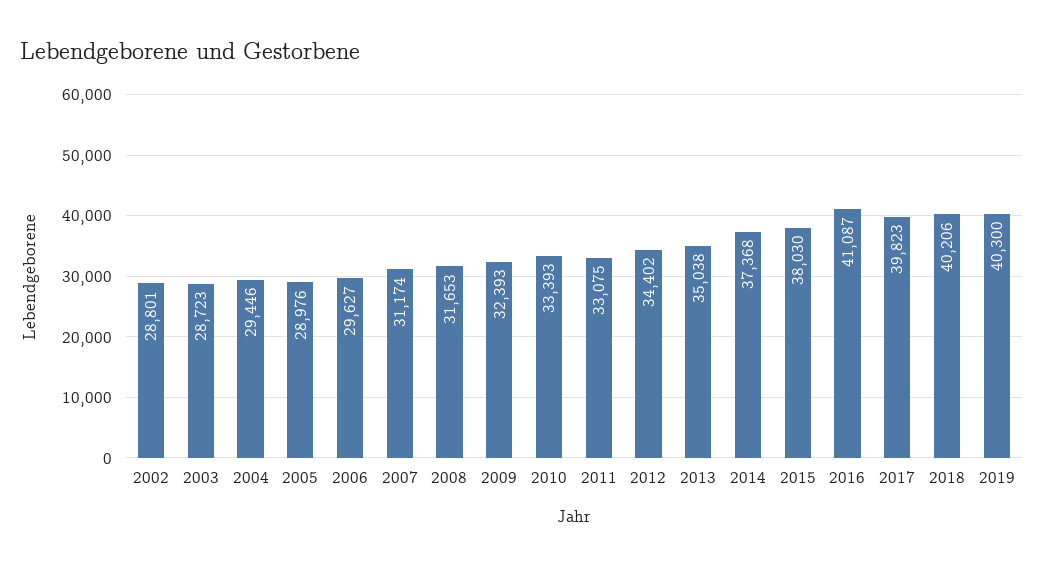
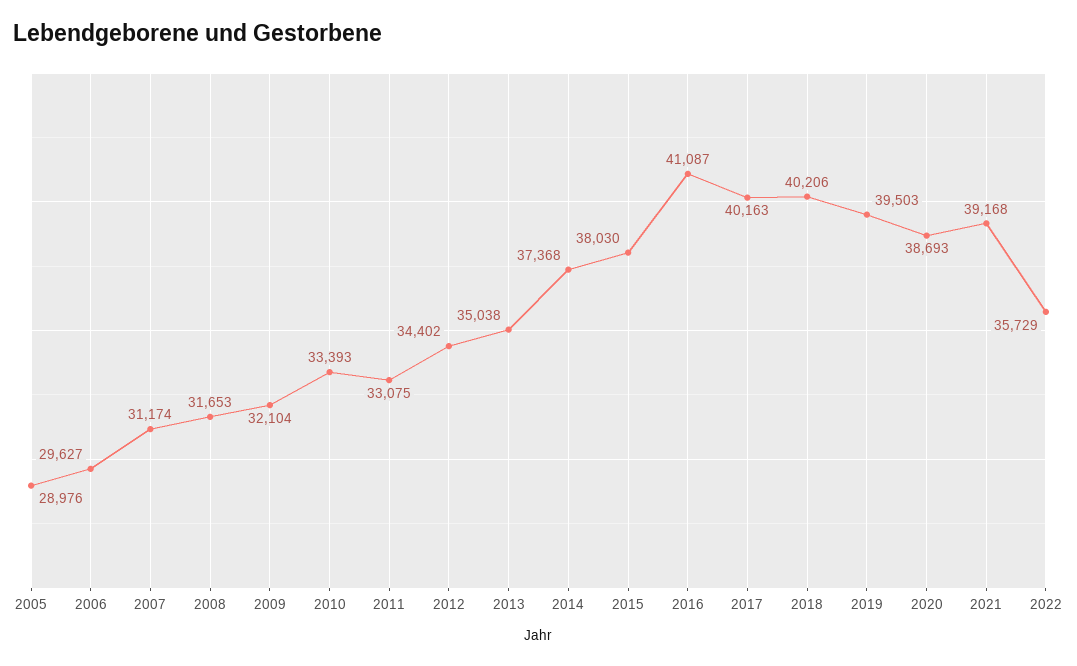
2002: 28801 -> none
2003: 28723 -> none
2004: 29446 -> none
2009: 32393 -> 32104
2017: 39823 -> 40163
2019: 40300 -> 39503
2020: none -> 38693
2021: none -> 39168
2022: none -> 35729

